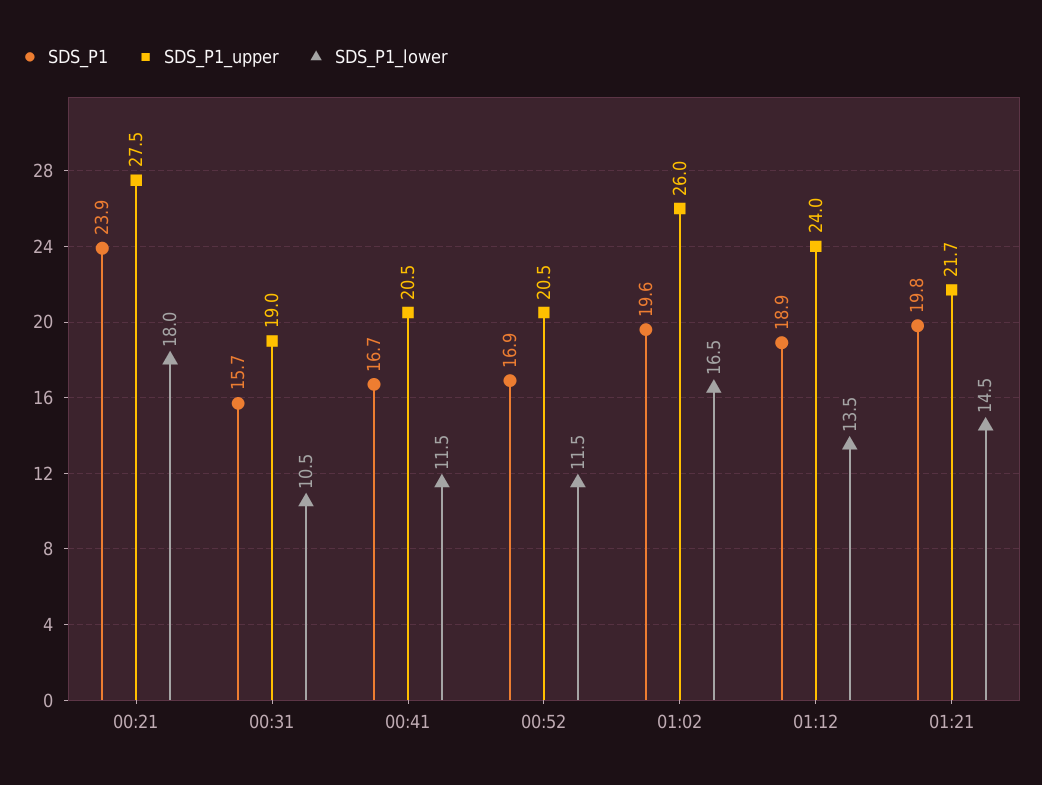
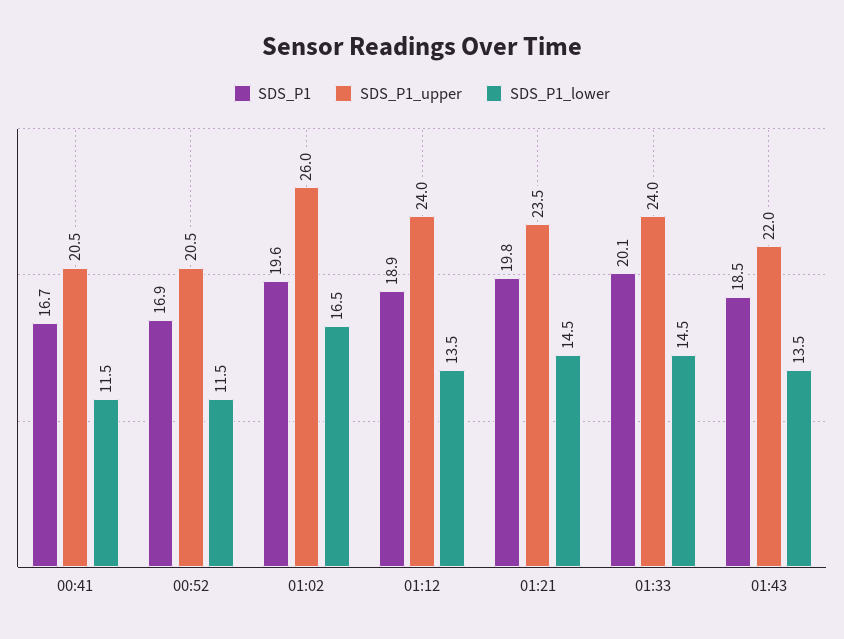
SDS_P1, 00:21: 23.9 -> none
SDS_P1_upper, 00:21: 27.5 -> none
SDS_P1_lower, 00:21: 18 -> none
SDS_P1, 00:31: 15.7 -> none
SDS_P1_upper, 00:31: 19 -> none
SDS_P1_lower, 00:31: 10.5 -> none
SDS_P1_upper, 01:21: 21.7 -> 23.5
SDS_P1, 01:33: none -> 20.1
SDS_P1_upper, 01:33: none -> 24
SDS_P1_lower, 01:33: none -> 14.5
SDS_P1, 01:43: none -> 18.5
SDS_P1_upper, 01:43: none -> 22
SDS_P1_lower, 01:43: none -> 13.5

